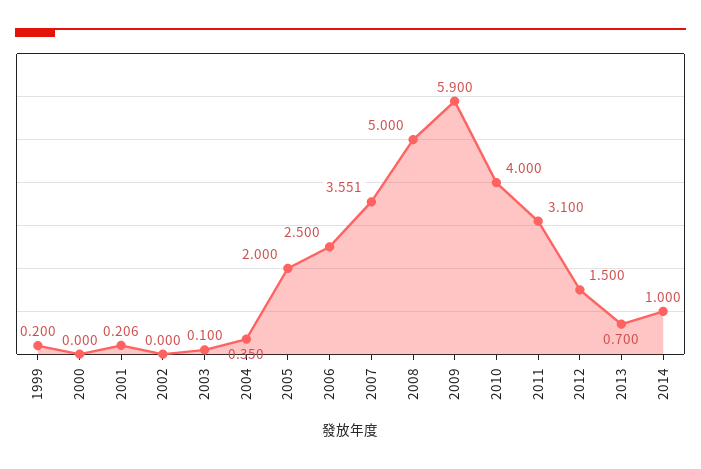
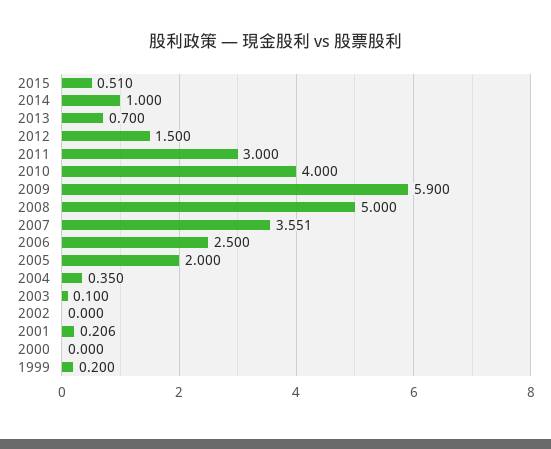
2011: 3.1 -> 3
2015: none -> 0.51

